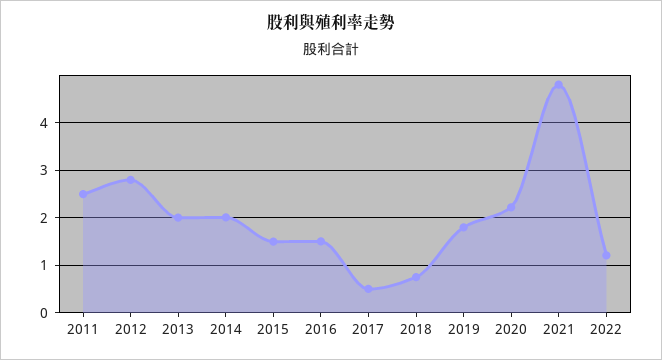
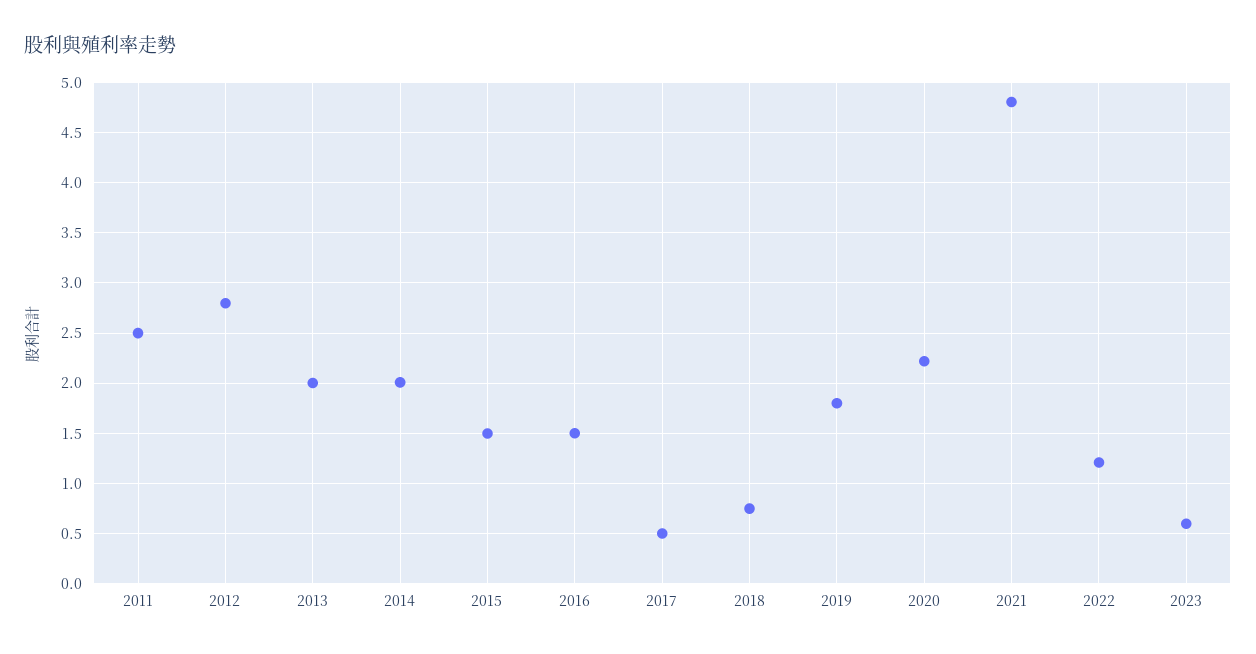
2023: none -> 0.6

